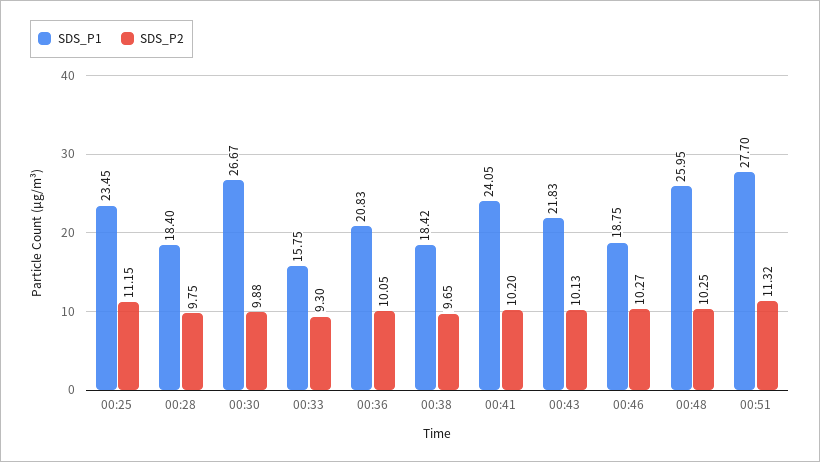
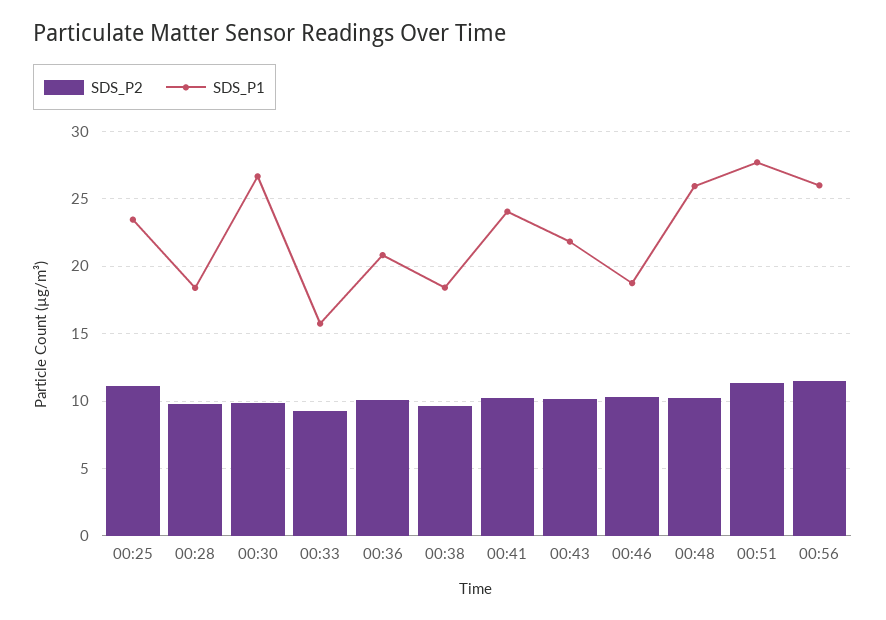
SDS_P2, 00:56: none -> 11.5
SDS_P1, 00:56: none -> 26

